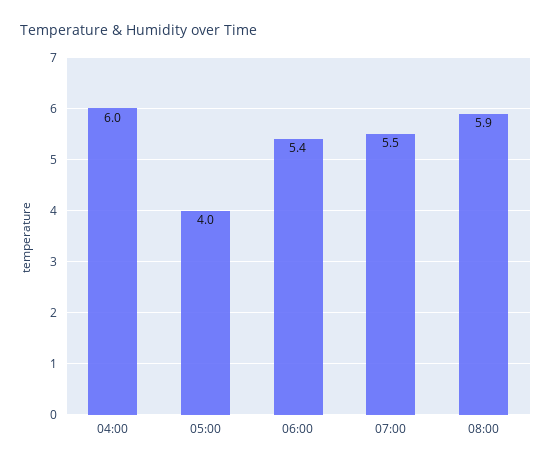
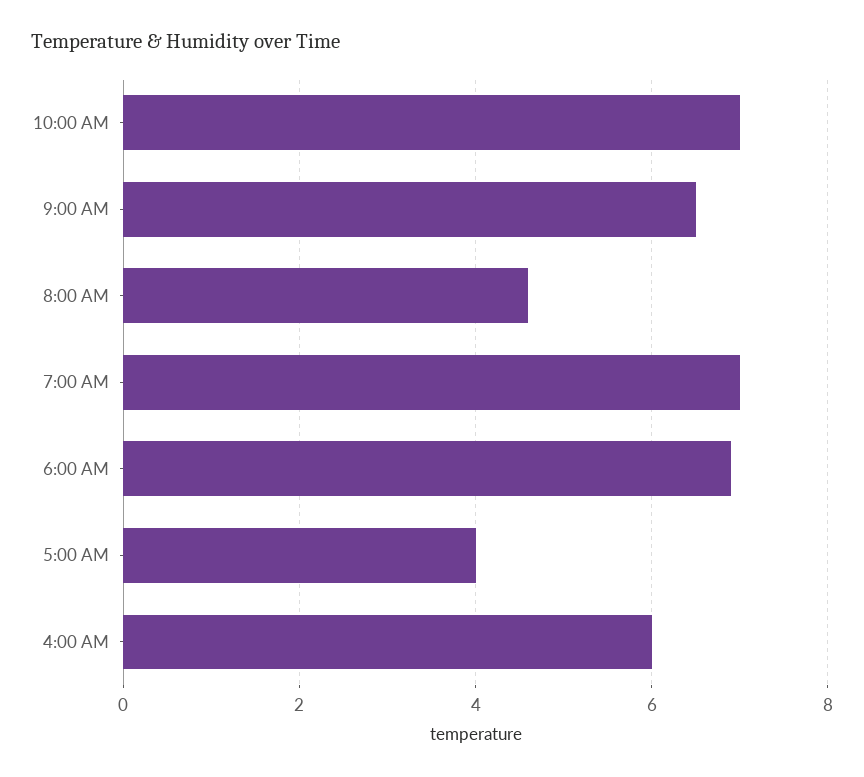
06:00: 5.4 -> 7
07:00: 5.5 -> 7
08:00: 5.9 -> 4.5
10:00 AM: none -> 7
9:00 AM: none -> 6.5

